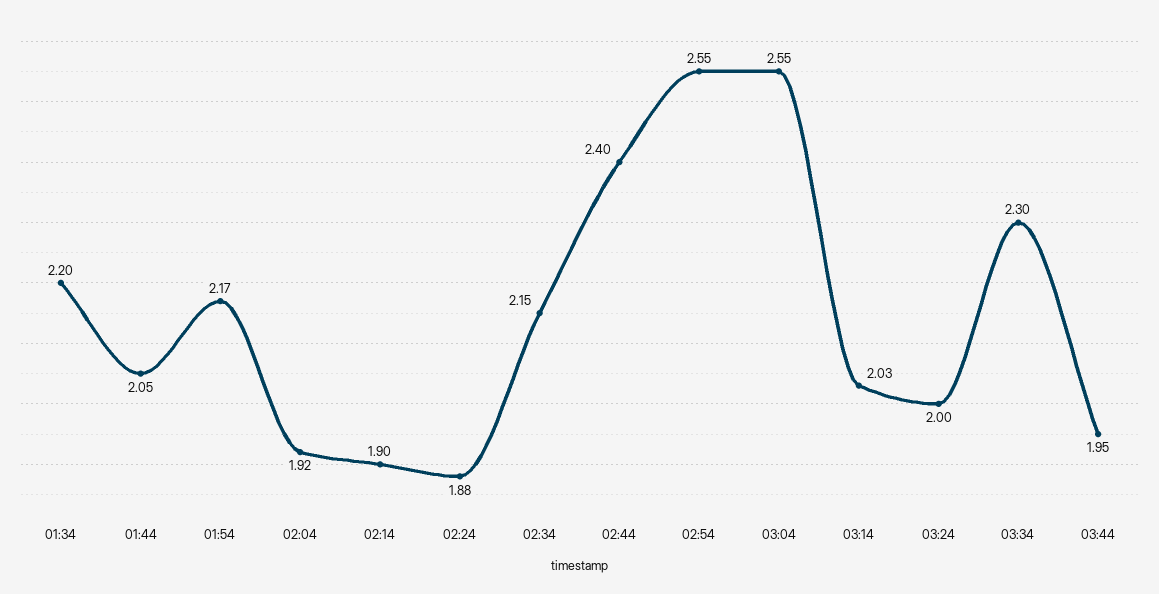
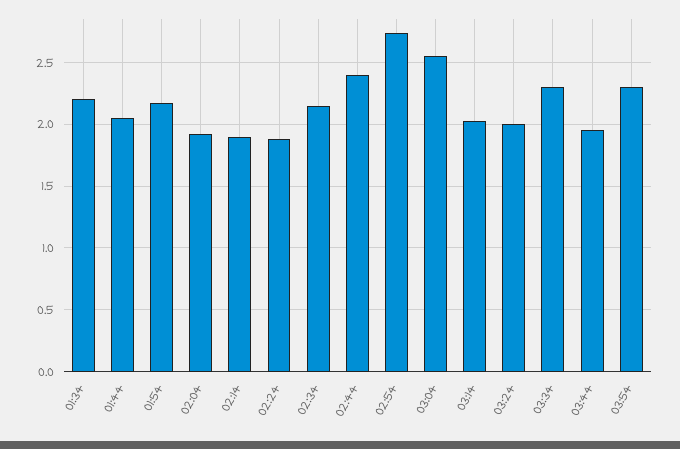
02:54: 2.55 -> 2.75
03:54: none -> 2.3

